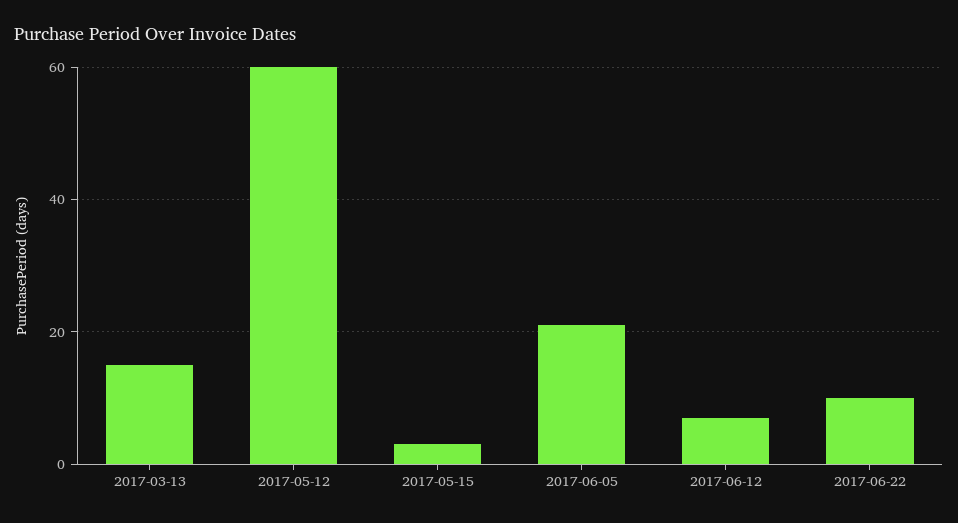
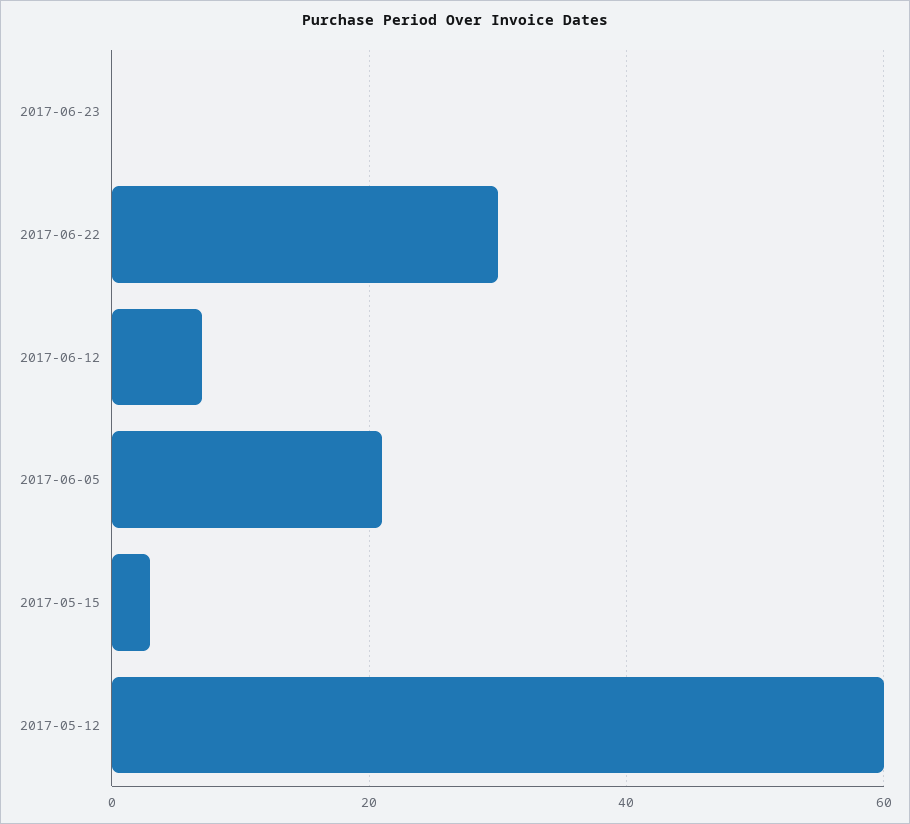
2017-03-13: 15 -> none
2017-06-22: 10 -> 30
2017-06-23: none -> 0

